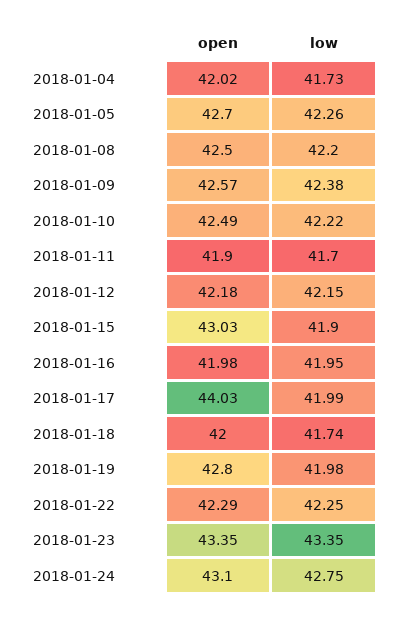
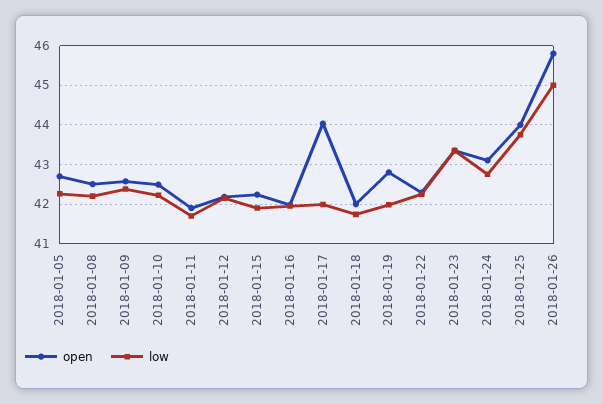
open, 2018-01-04: 42.02 -> none
low, 2018-01-04: 41.73 -> none
open, 2018-01-15: 43.03 -> 42.2
open, 2018-01-25: none -> 44
low, 2018-01-25: none -> 43.8
open, 2018-01-26: none -> 45.8
low, 2018-01-26: none -> 45

